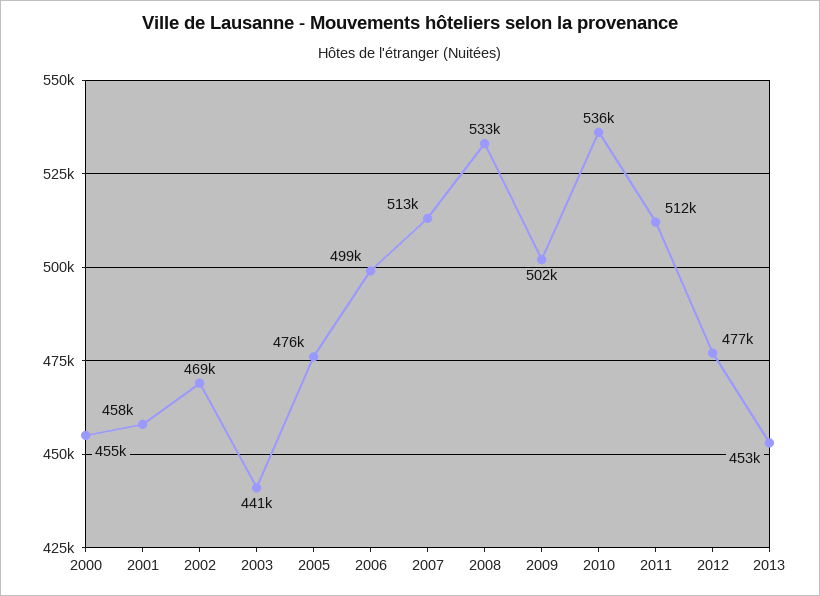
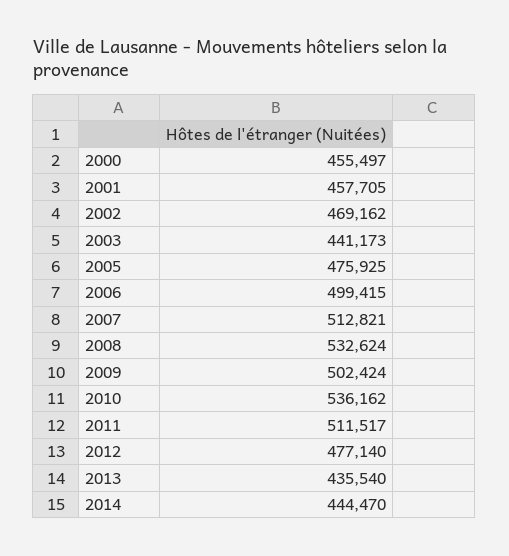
2013: 453000 -> 435540
2014: none -> 444470

